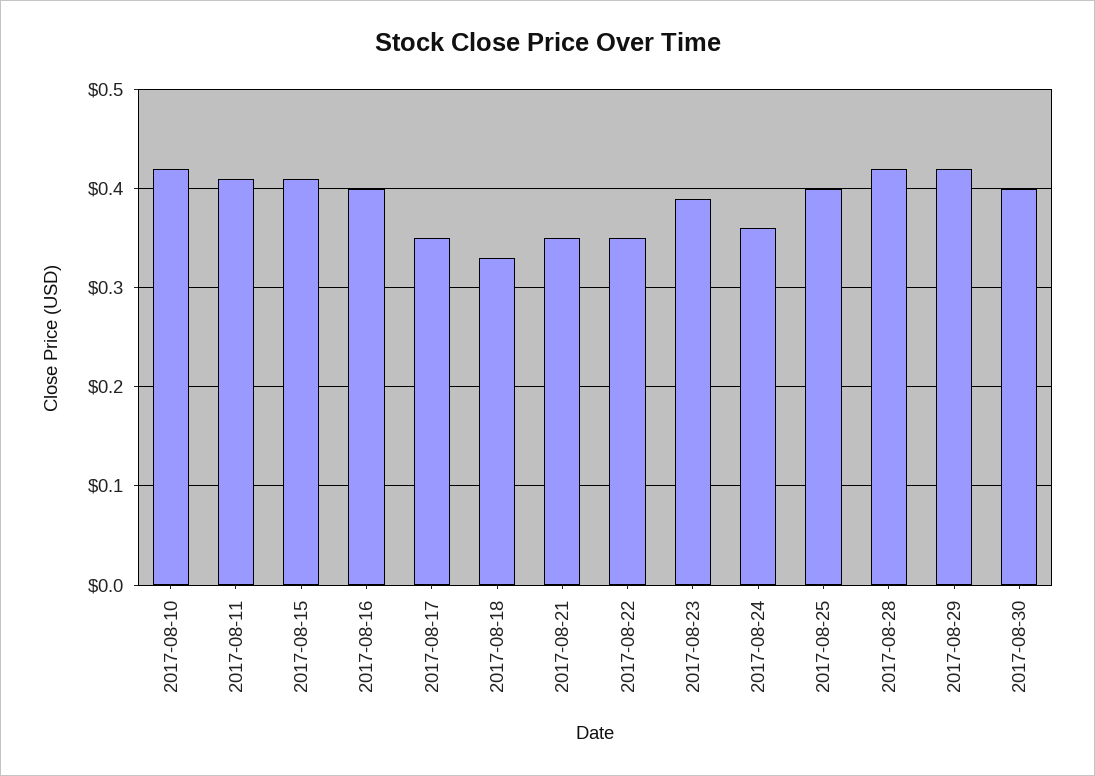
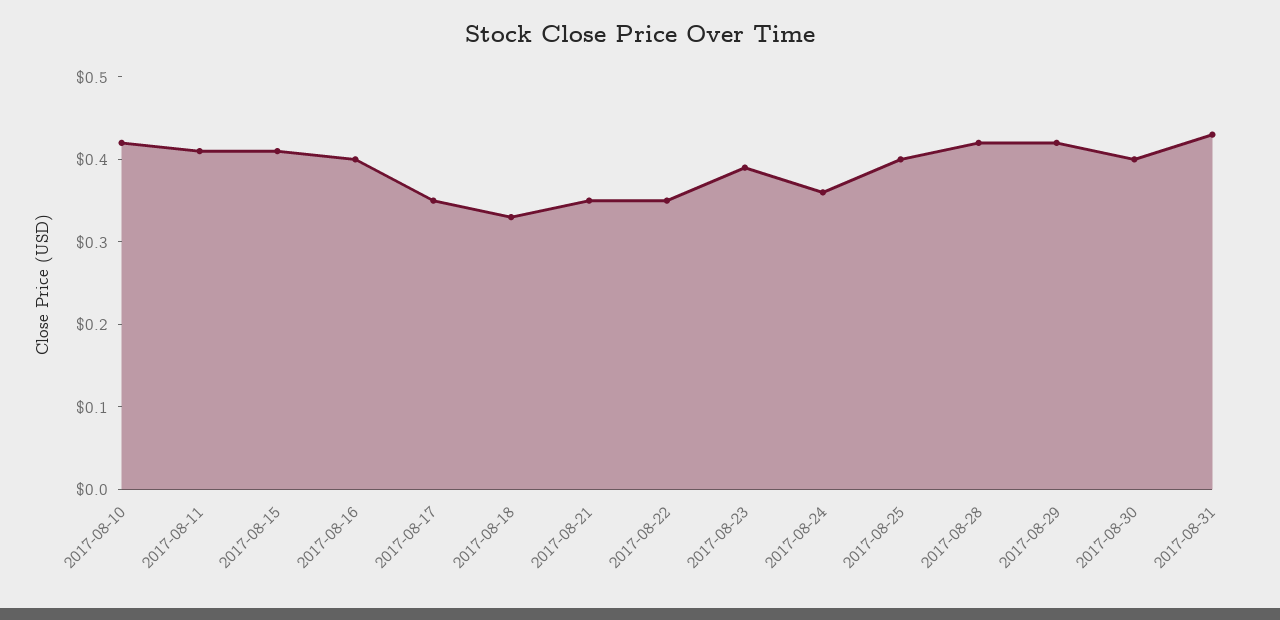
2017-08-31: none -> 0.43

